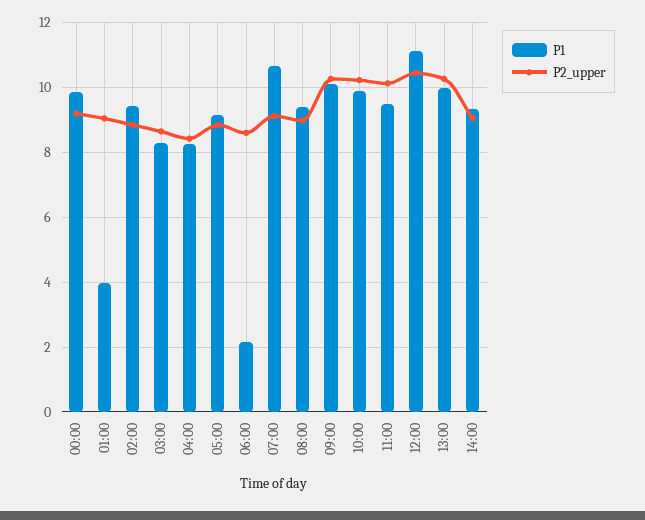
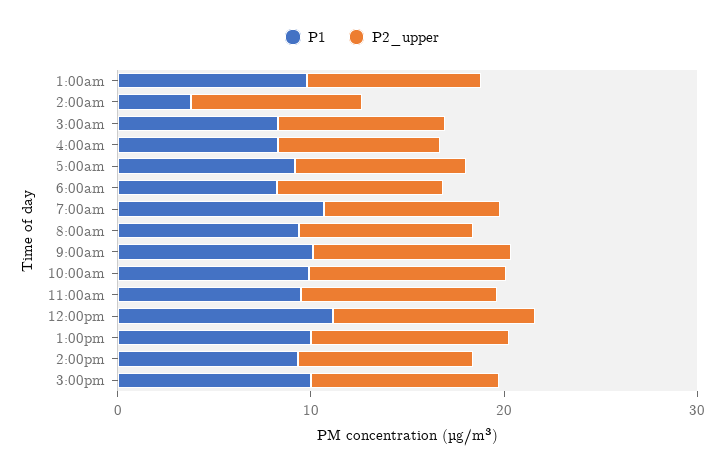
P1, 00:00: 9.8 -> none
P2_upper, 00:00: 9.2 -> none
P1, 01:00: 4 -> 10
P1, 02:00: 9.4 -> 4
P1, 06:00: 2.2 -> 8
P1, 3:00pm: none -> 10
P2_upper, 3:00pm: none -> 10

